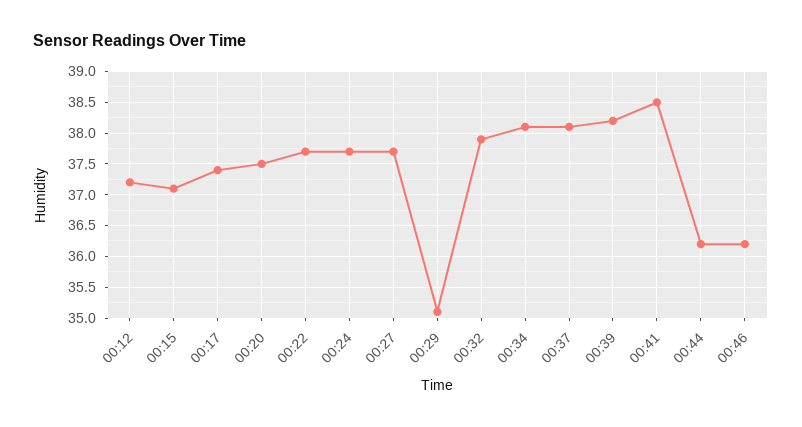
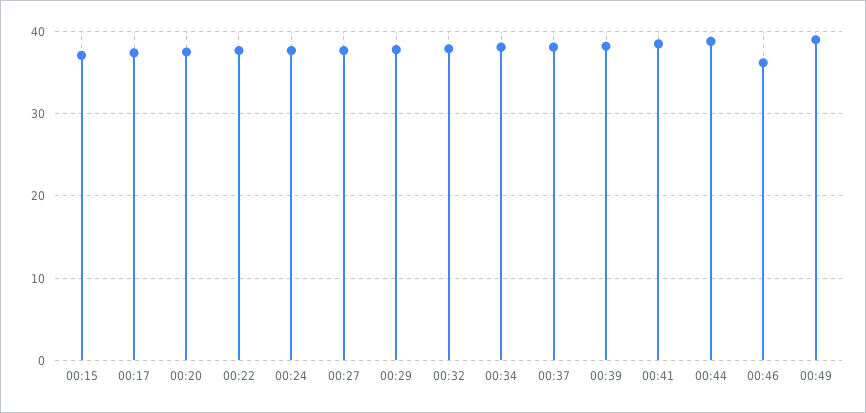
00:12: 37.2 -> none
00:29: 35.1 -> 38
00:44: 36.2 -> 39
00:49: none -> 39

